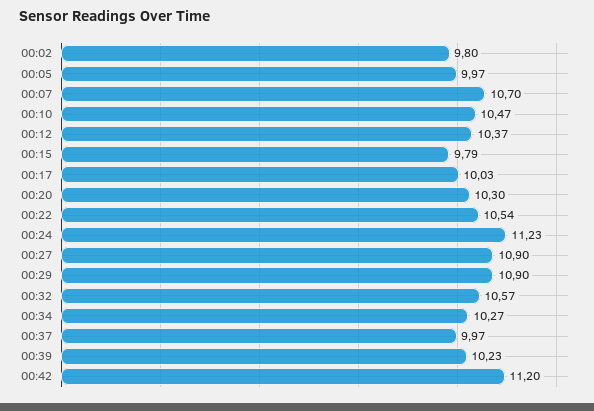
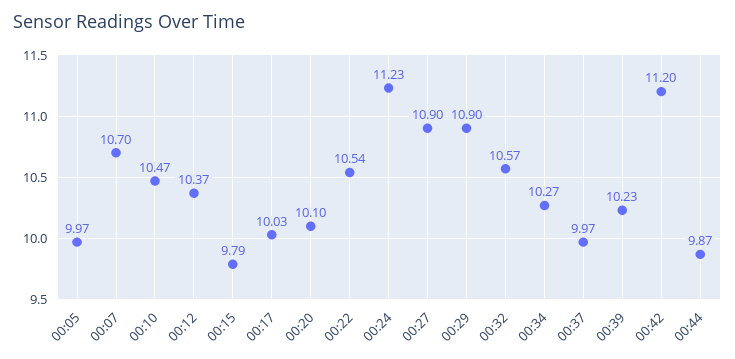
00:02: 9.8 -> none
00:20: 10.3 -> 10.1
00:44: none -> 9.87

